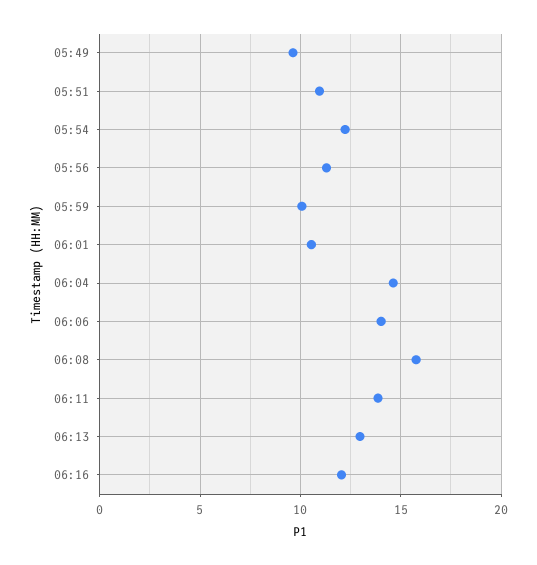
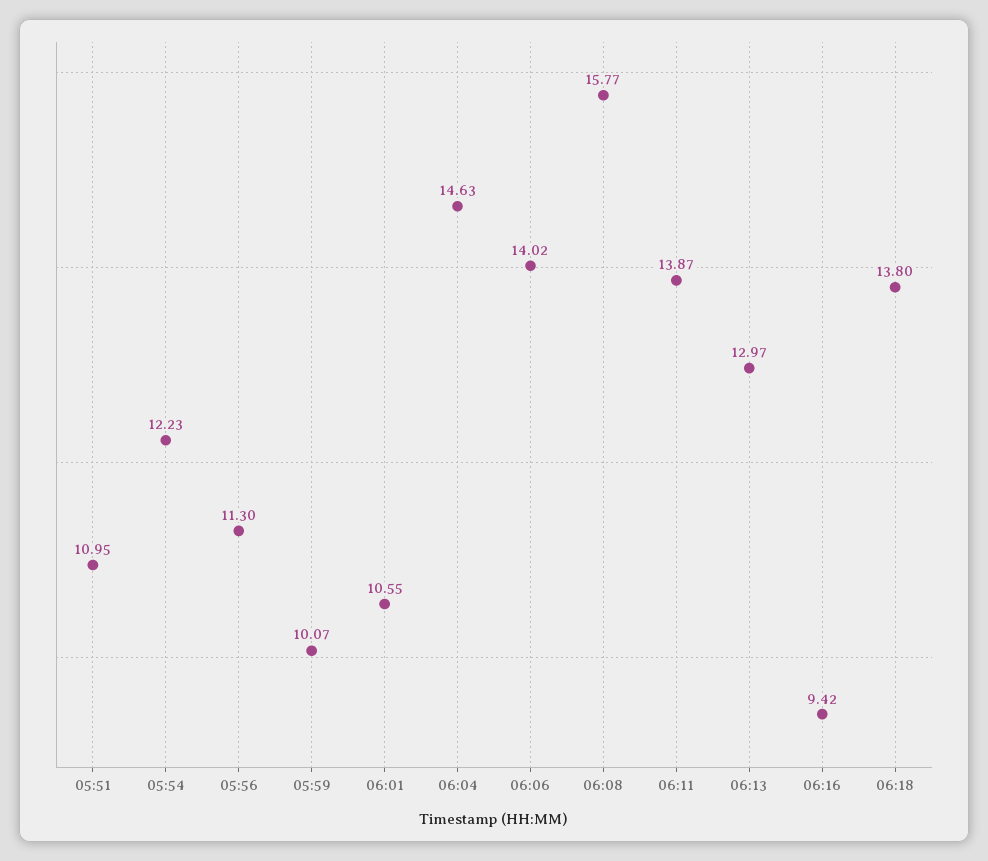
05:49: 9.5 -> none
06:16: 12 -> 9.42
06:18: none -> 13.8

